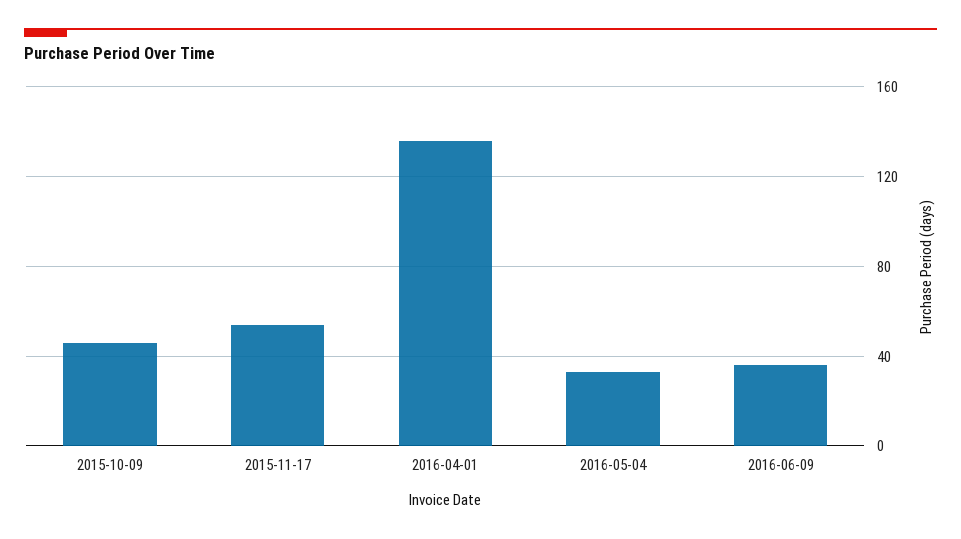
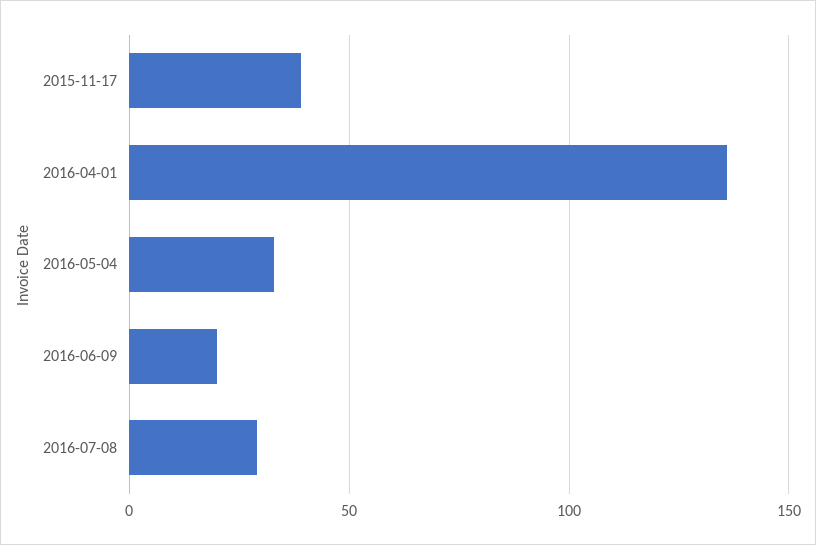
2015-10-09: 45 -> none
2015-11-17: 55 -> 40
2016-06-09: 35 -> 20
2016-07-08: none -> 30

